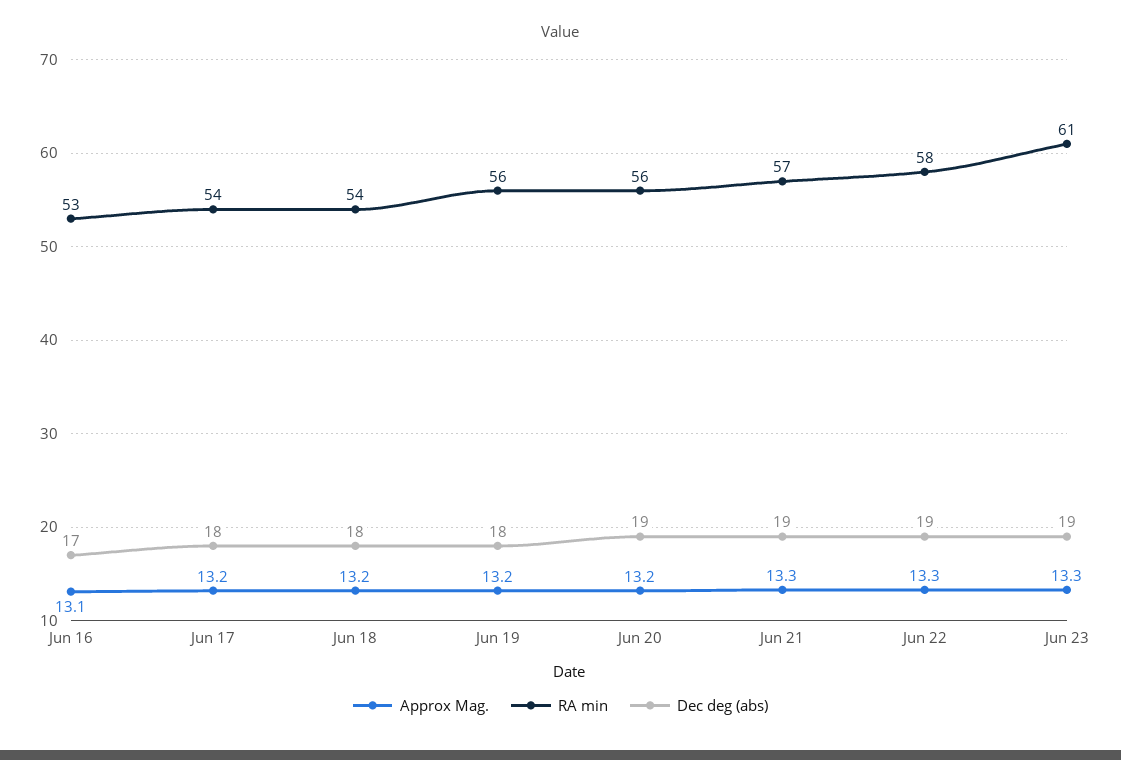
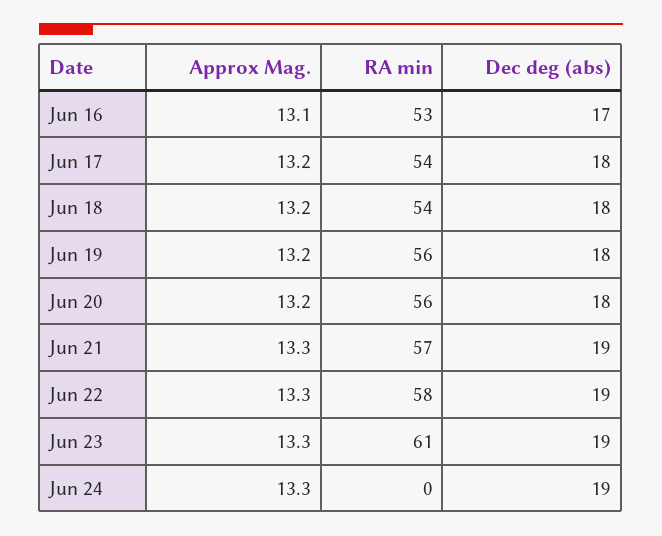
Dec deg (abs), Jun 20: 19 -> 18
Approx Mag., Jun 24: none -> 13.3
RA min, Jun 24: none -> 0
Dec deg (abs), Jun 24: none -> 19

